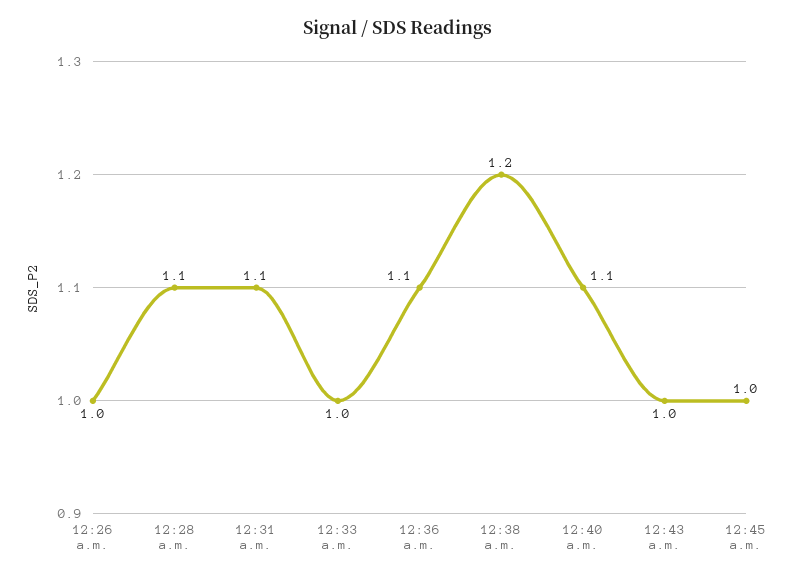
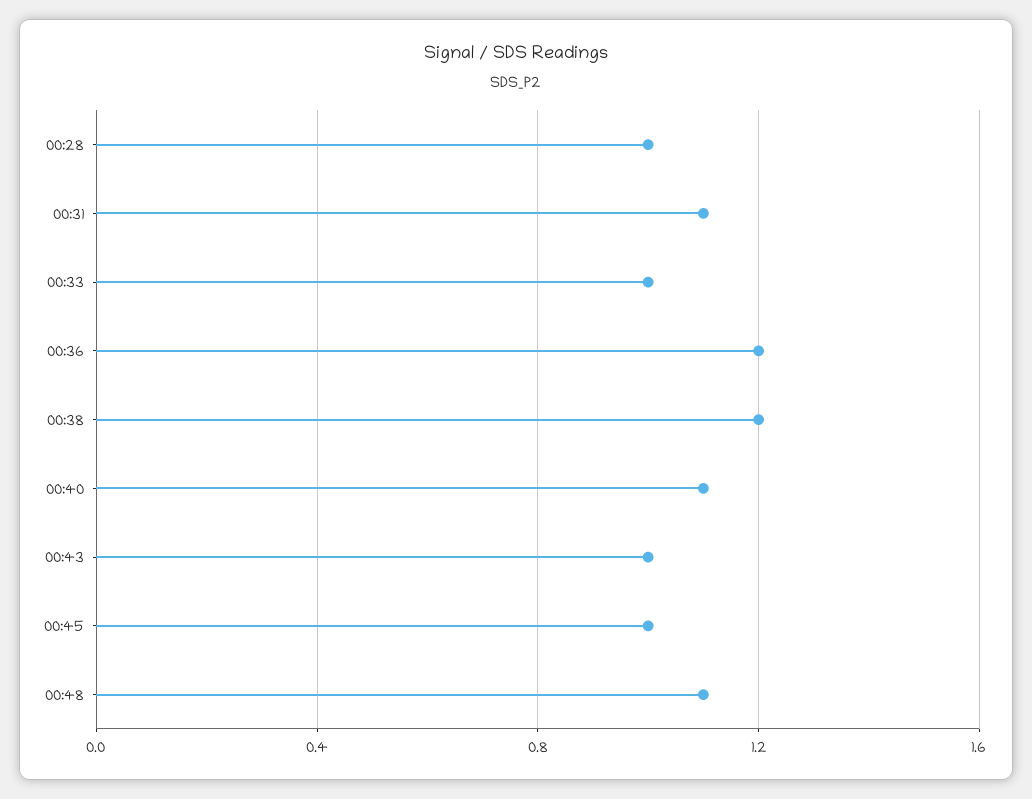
12:26 a.m.: 1 -> none
12:28 a.m.: 1.1 -> 1
12:36 a.m.: 1.1 -> 1.2
00:48: none -> 1.1

